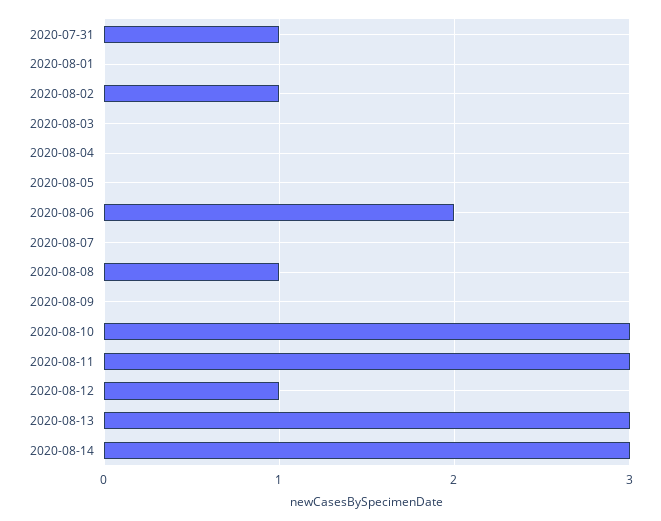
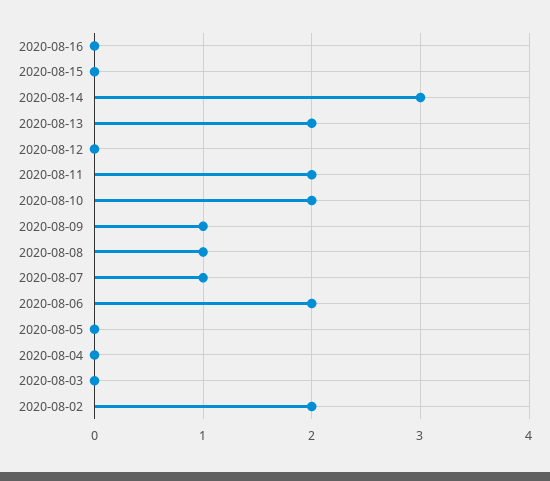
2020-07-31: 1 -> none
2020-08-01: 0 -> none
2020-08-02: 1 -> 2
2020-08-07: 0 -> 1
2020-08-09: 0 -> 1
2020-08-10: 3 -> 2
2020-08-11: 3 -> 2
2020-08-12: 1 -> 0
2020-08-13: 3 -> 2
2020-08-16: none -> 0
2020-08-15: none -> 0

